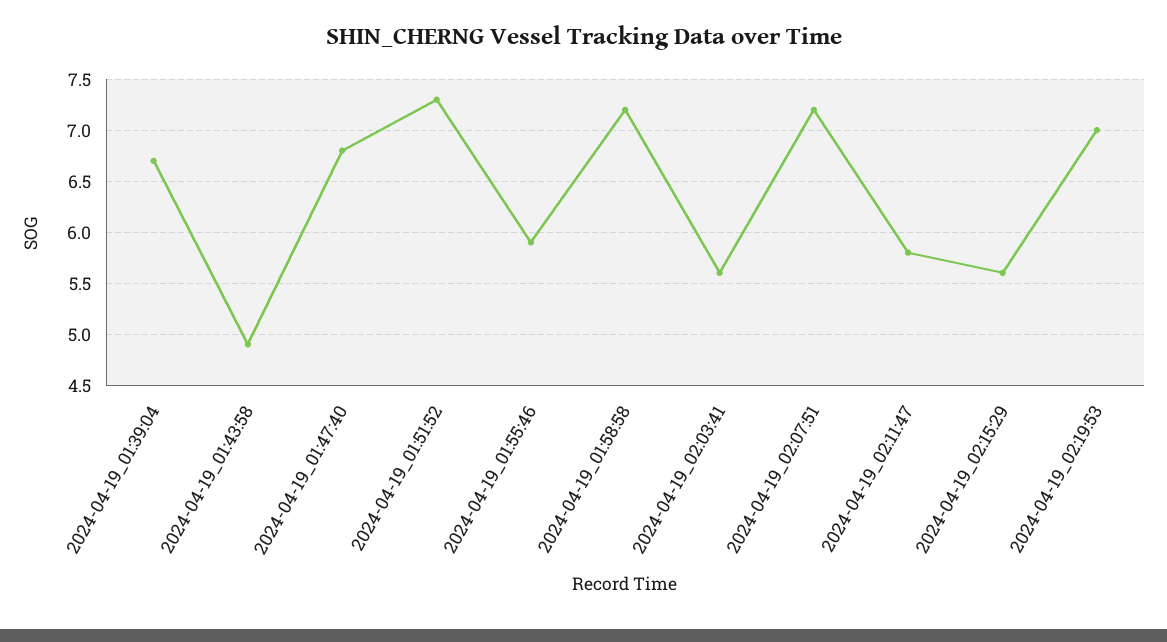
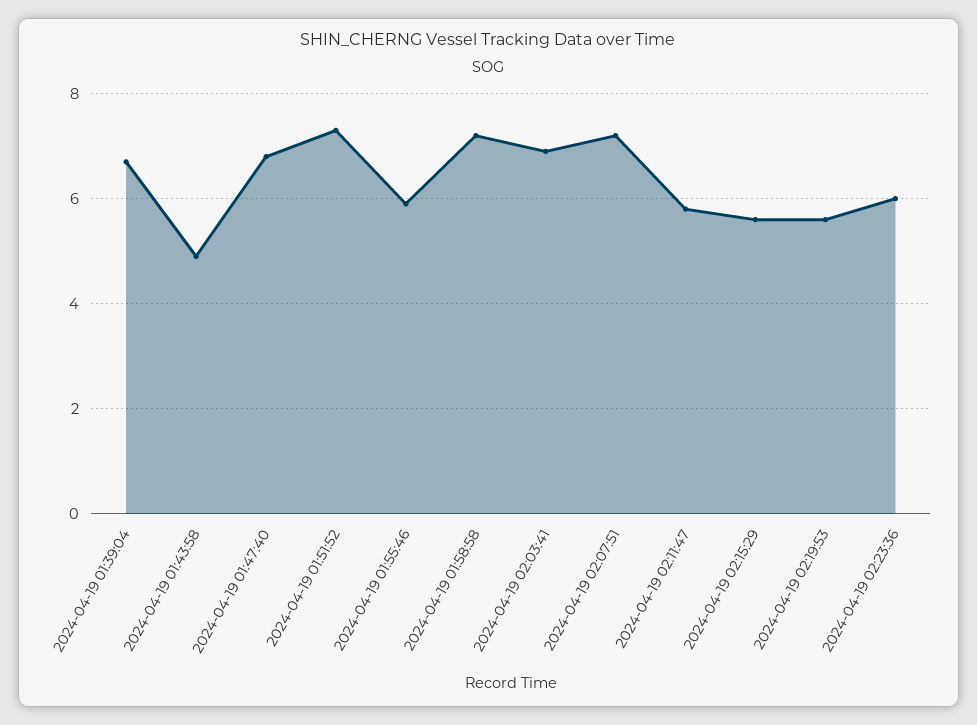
2024-04-19_02:03:41: 5.6 -> 7
2024-04-19_02:19:53: 7 -> 5.5
2024-04-19 02:23:36: none -> 6

